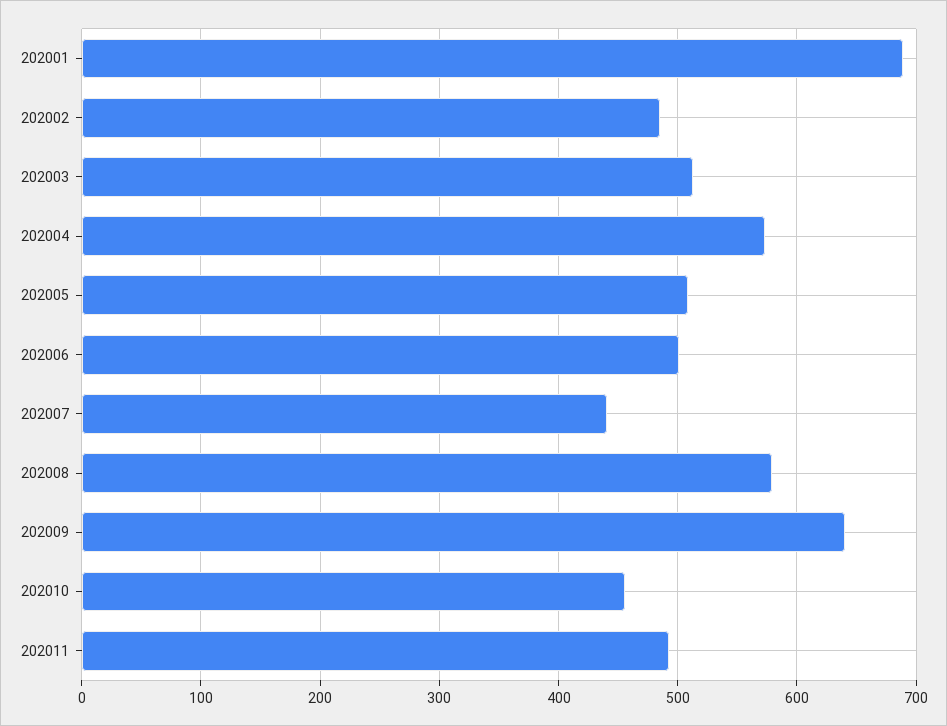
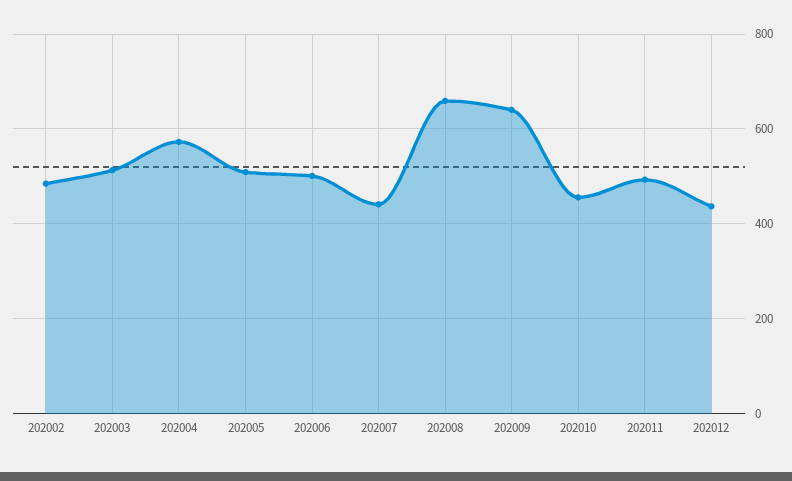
202001: 690 -> none
202008: 580 -> 660
202012: none -> 440

